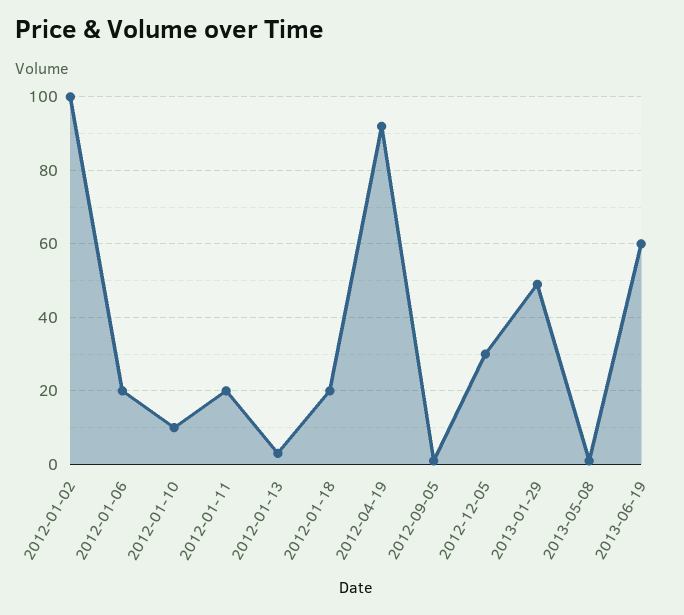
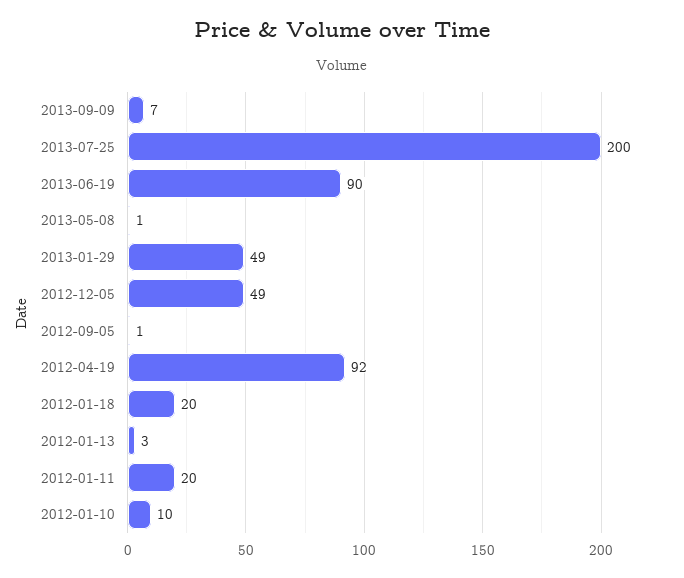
2012-01-02: 100 -> none
2012-01-06: 20 -> none
2012-12-05: 30 -> 49
2013-06-19: 60 -> 90
2013-09-09: none -> 7
2013-07-25: none -> 200

